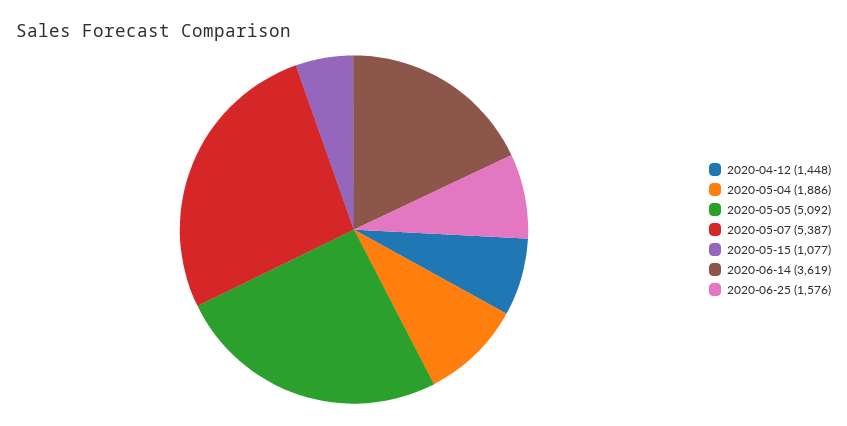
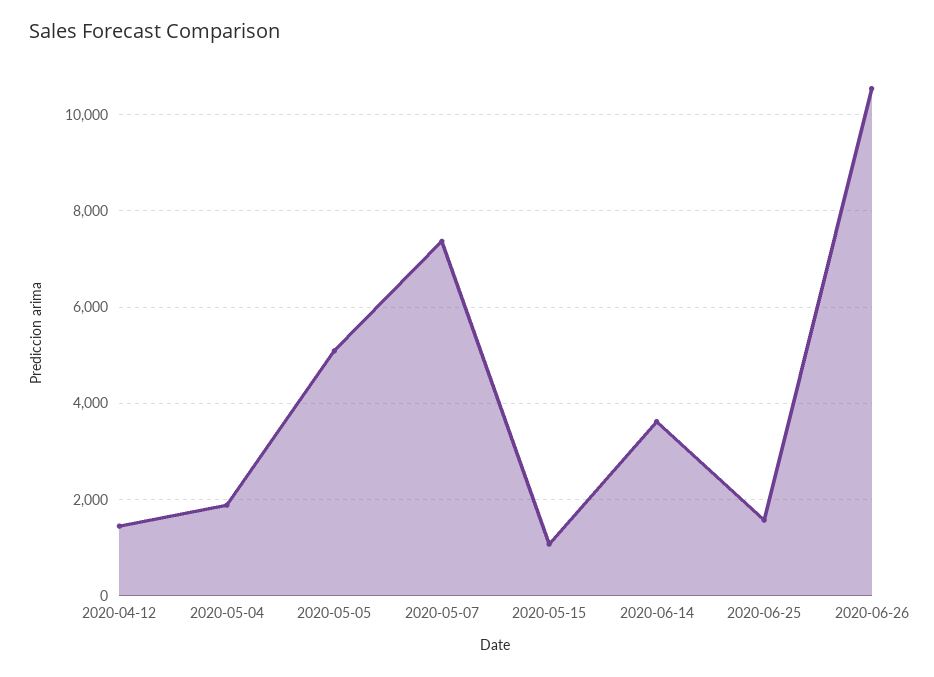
2020-05-07: 5387 -> 7400
2020-06-26: none -> 10600

